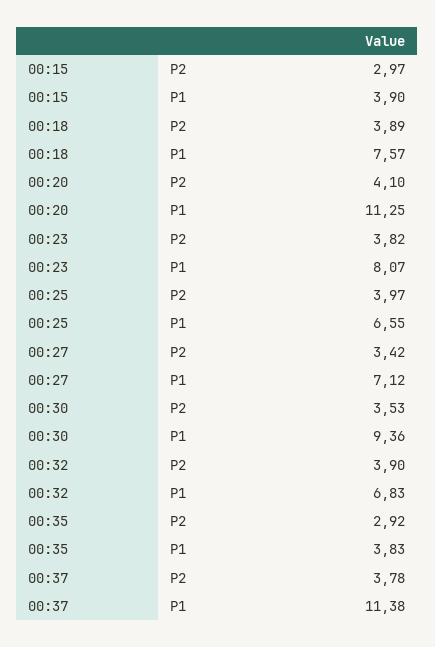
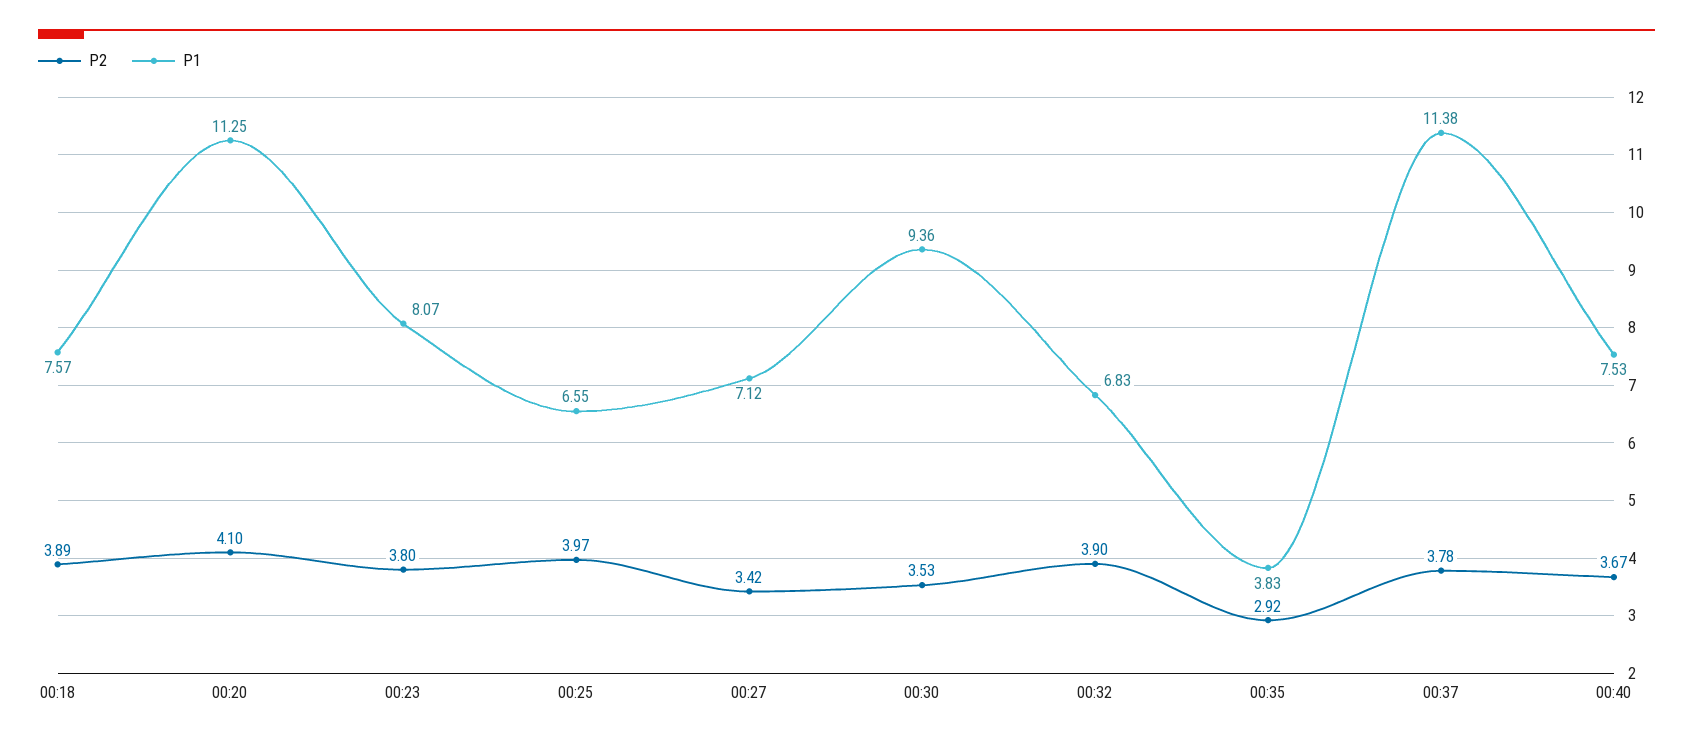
P2, 00:15: 2.97 -> none
P1, 00:15: 3.9 -> none
P2, 00:23: 3.82 -> 3.8
P2, 00:40: none -> 3.67
P1, 00:40: none -> 7.53

